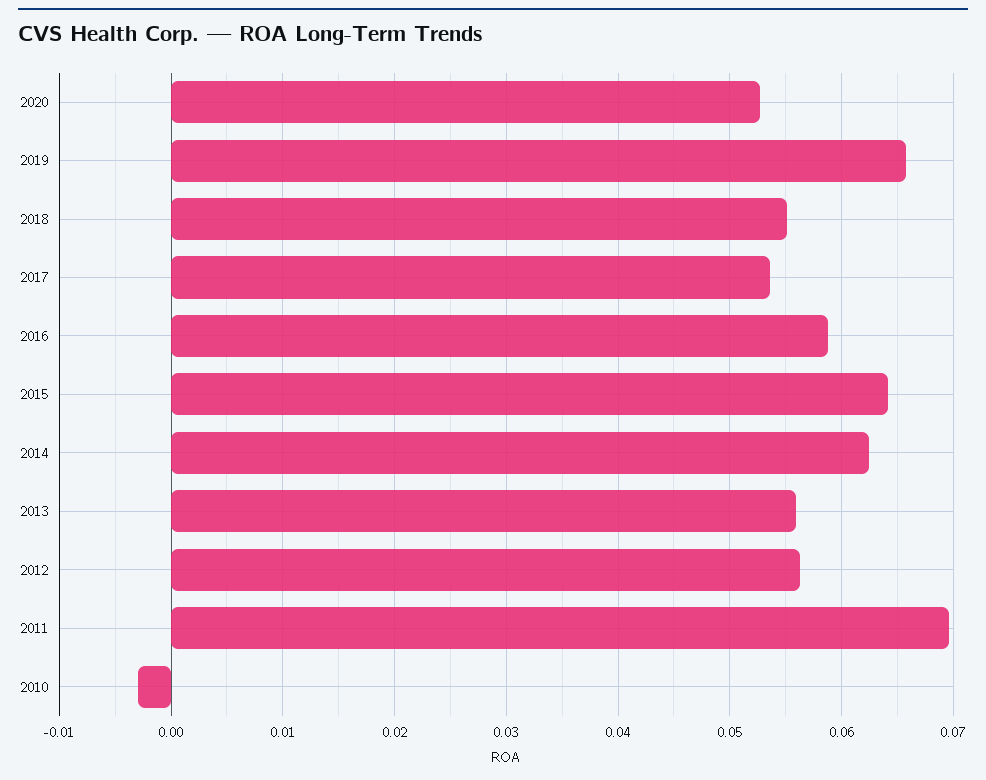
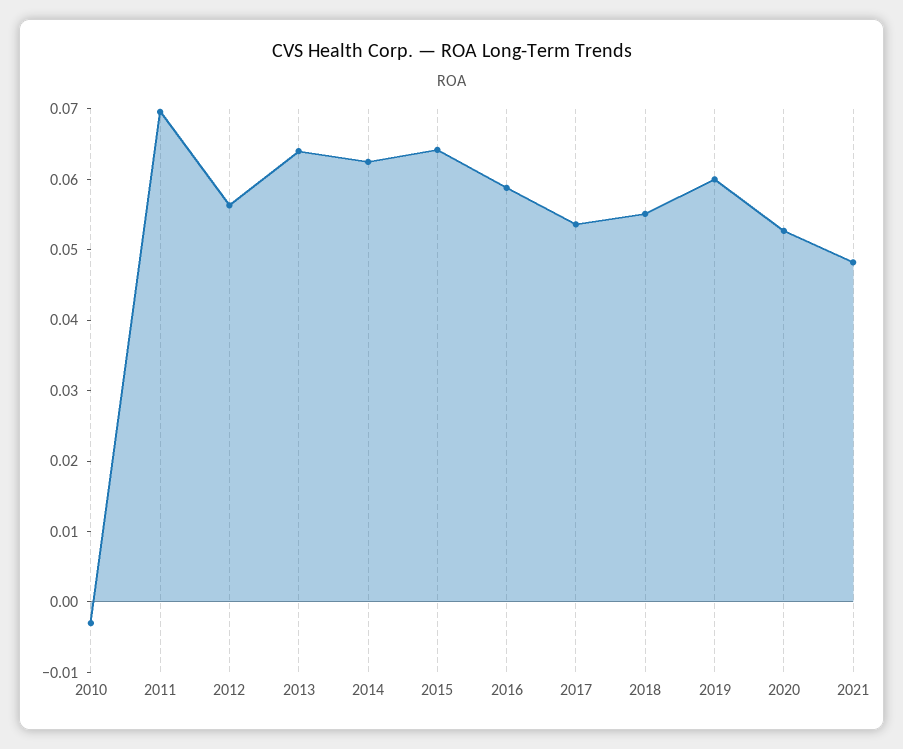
2019: 0.066 -> 0.06
2013: 0.056 -> 0.064
2021: none -> 0.048

